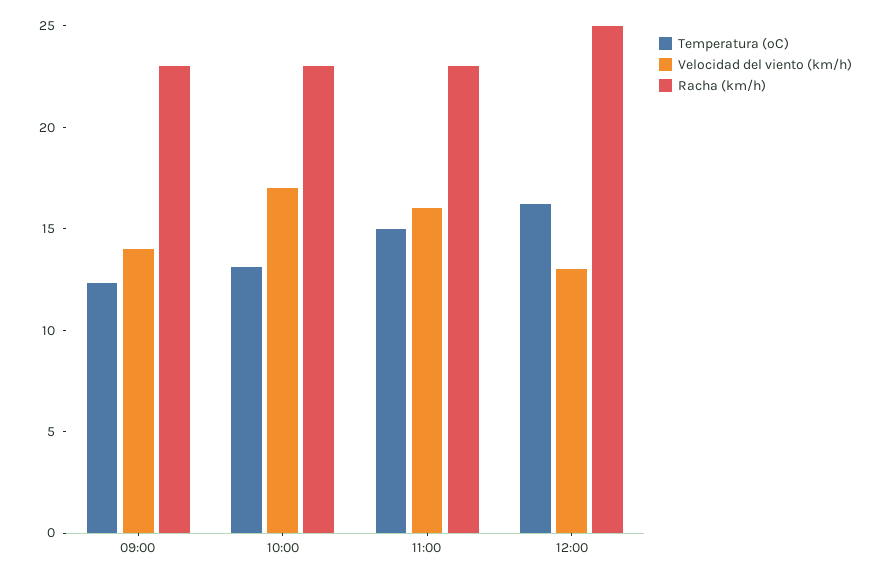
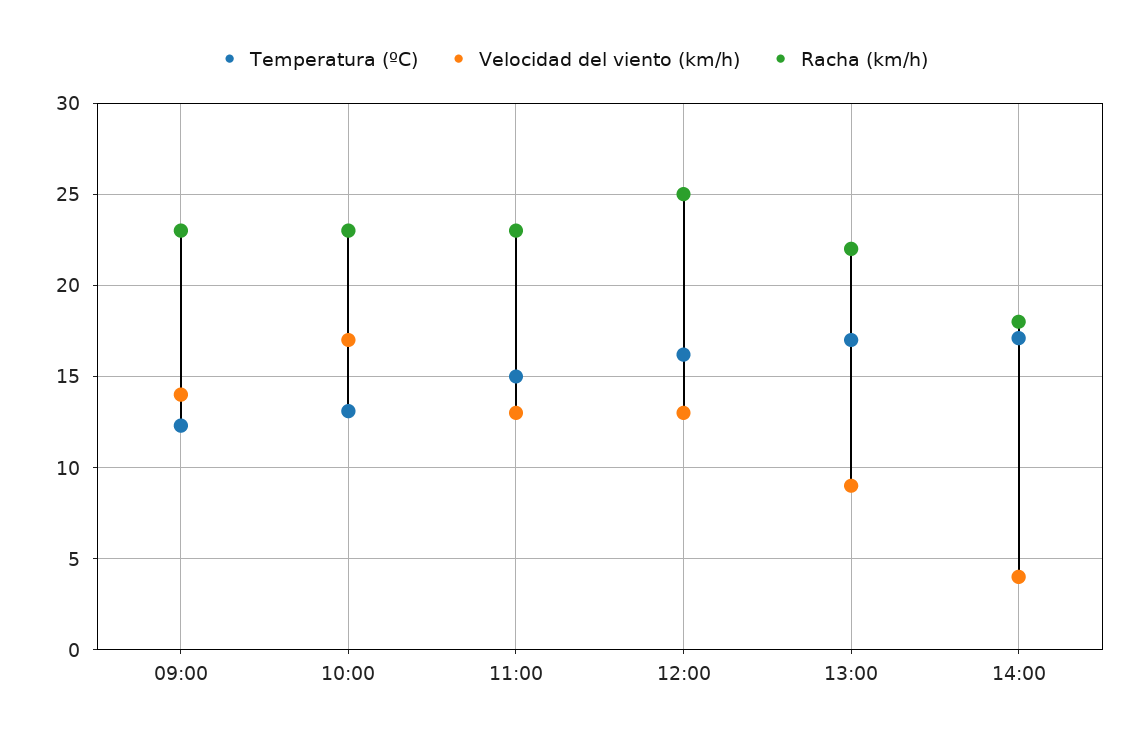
Velocidad del viento (km/h), 11:00: 16 -> 13
Temperatura (ºC), 13:00: none -> 17
Velocidad del viento (km/h), 13:00: none -> 9
Racha (km/h), 13:00: none -> 22
Temperatura (ºC), 14:00: none -> 17
Velocidad del viento (km/h), 14:00: none -> 4
Racha (km/h), 14:00: none -> 18

